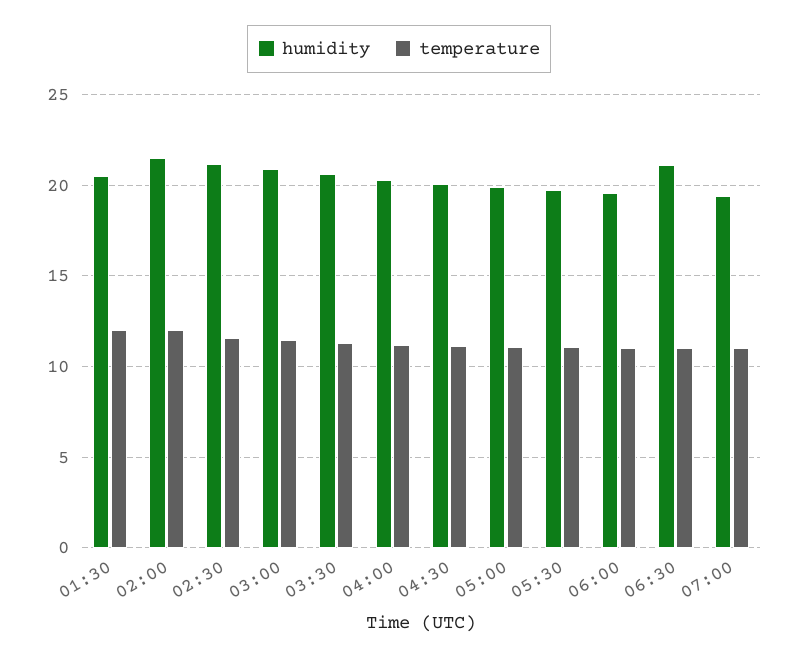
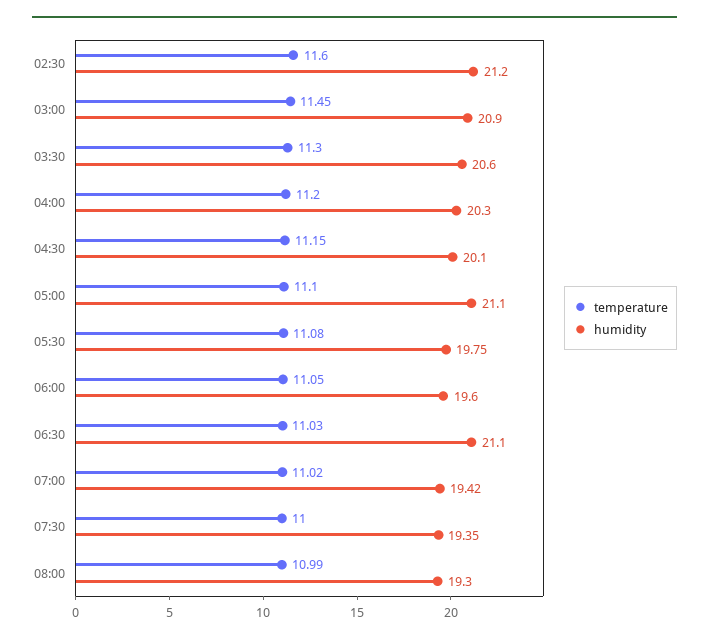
humidity, 01:30: 20.5 -> none
temperature, 01:30: 12 -> none
humidity, 02:00: 21.5 -> none
temperature, 02:00: 12 -> none
humidity, 05:00: 20 -> 21.1
temperature, 07:30: none -> 11
humidity, 07:30: none -> 19.35
temperature, 08:00: none -> 10.99
humidity, 08:00: none -> 19.3

